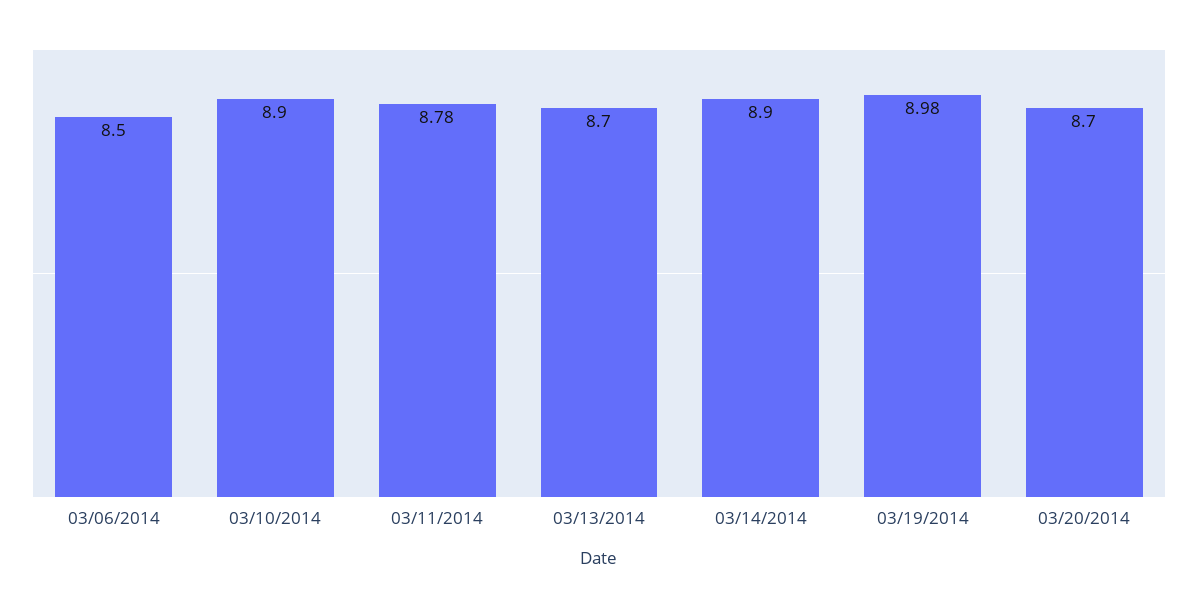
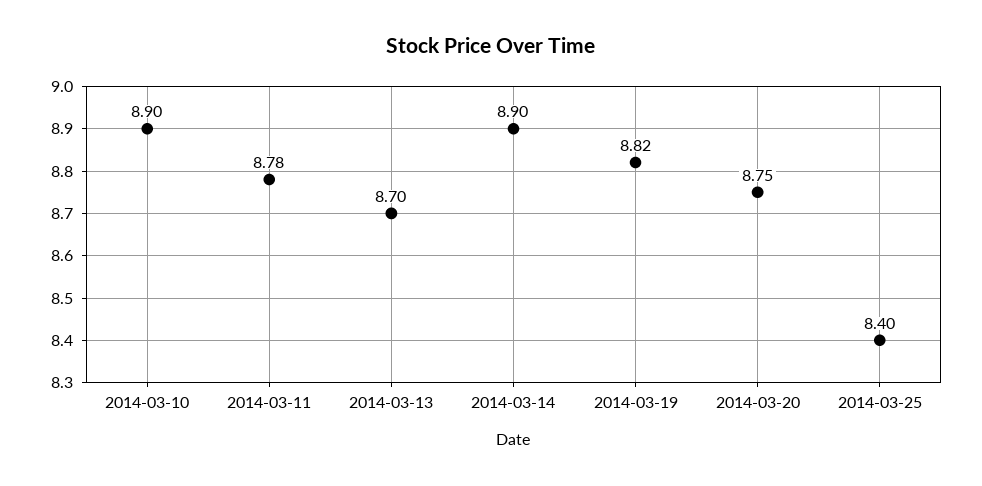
03/06/2014: 8.5 -> none
03/19/2014: 8.98 -> 8.82
03/20/2014: 8.7 -> 8.75
2014-03-25: none -> 8.4

